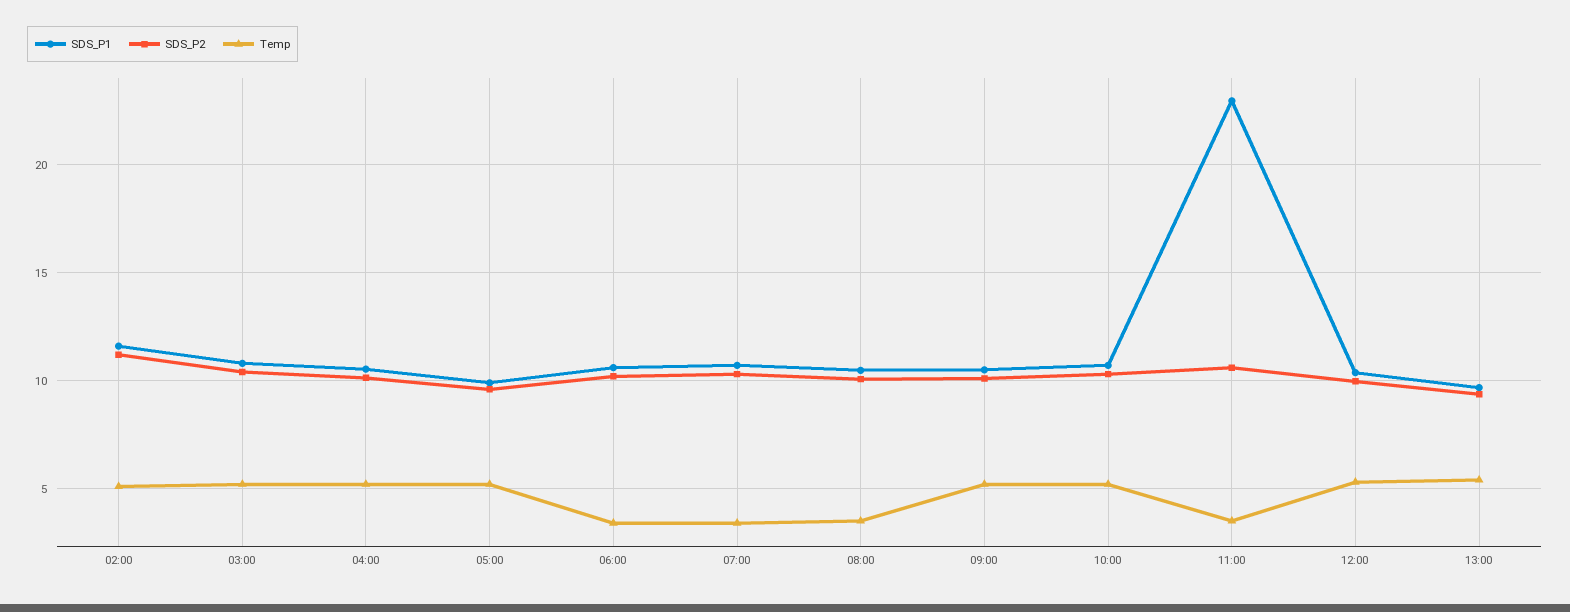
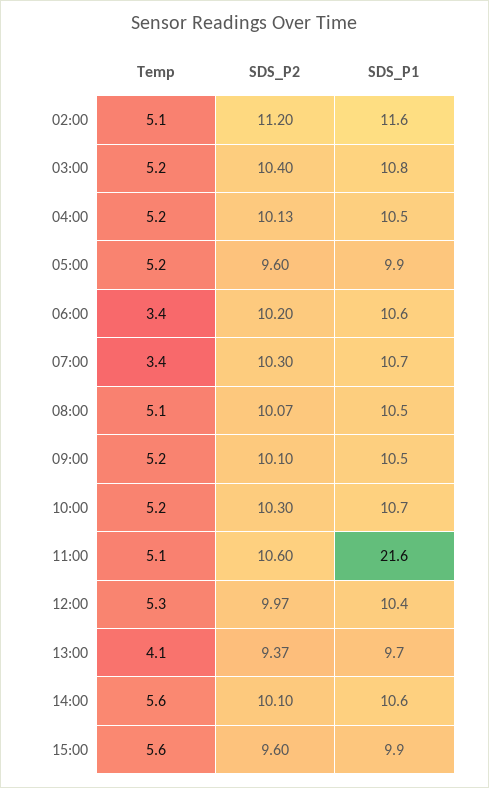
Temp, 08:00: 3.5 -> 5.1
SDS_P1, 11:00: 23 -> 21.6
Temp, 11:00: 3.5 -> 5.1
Temp, 13:00: 5.5 -> 4.1
Temp, 14:00: none -> 5.6
SDS_P2, 14:00: none -> 10.1
SDS_P1, 14:00: none -> 10.6
Temp, 15:00: none -> 5.6
SDS_P2, 15:00: none -> 9.6
SDS_P1, 15:00: none -> 9.9

